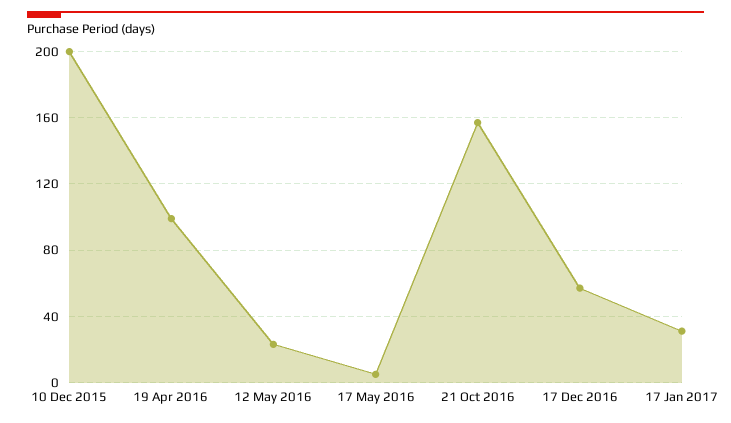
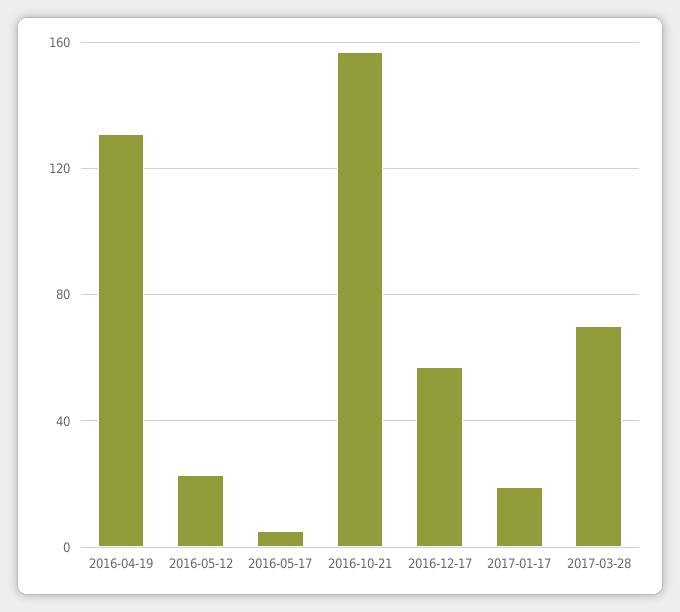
10 Dec 2015: 200 -> none
19 Apr 2016: 100 -> 130
17 Jan 2017: 30 -> 20
2017-03-28: none -> 70

